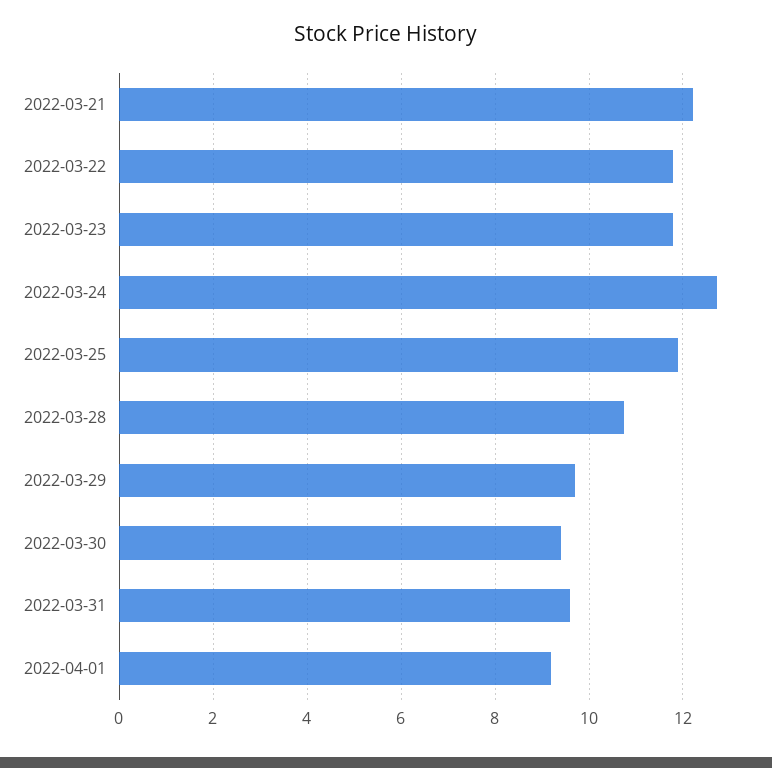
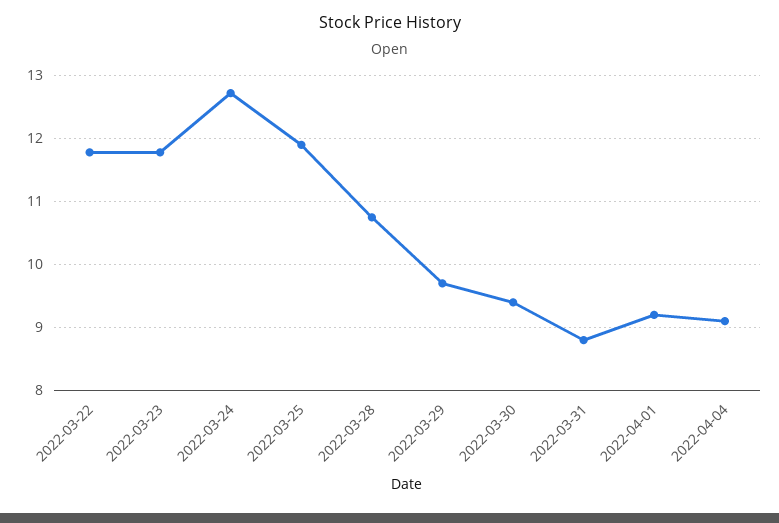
2022-03-21: 12.2 -> none
2022-03-31: 9.6 -> 8.8
2022-04-04: none -> 9.1

